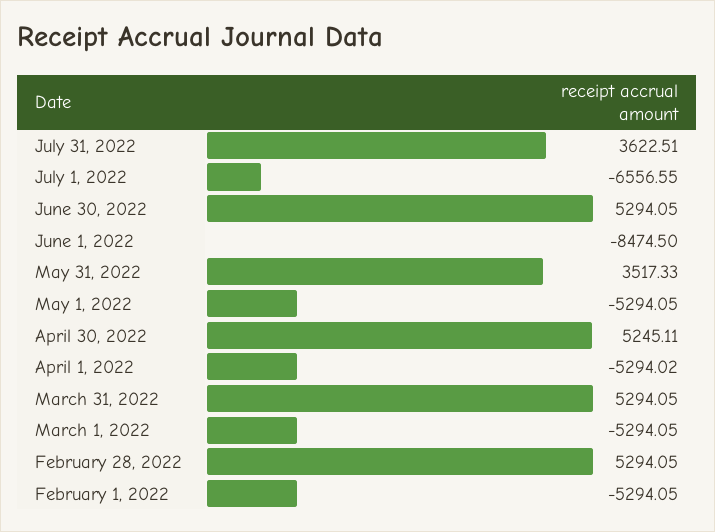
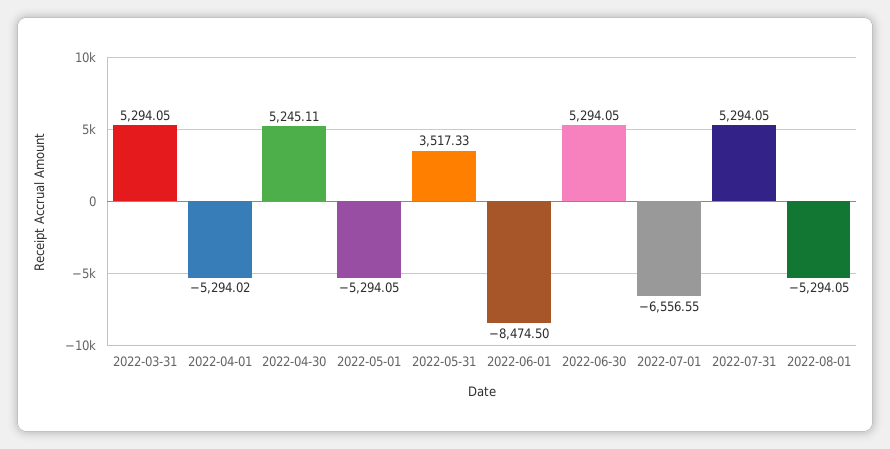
July 31, 2022: 3622.51 -> 5294.05
March 1, 2022: -5294.05 -> none
February 28, 2022: 5294.05 -> none
February 1, 2022: -5294.05 -> none
2022-08-01: none -> -5294.05

